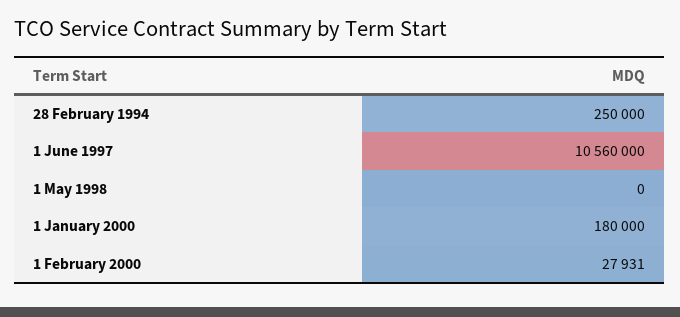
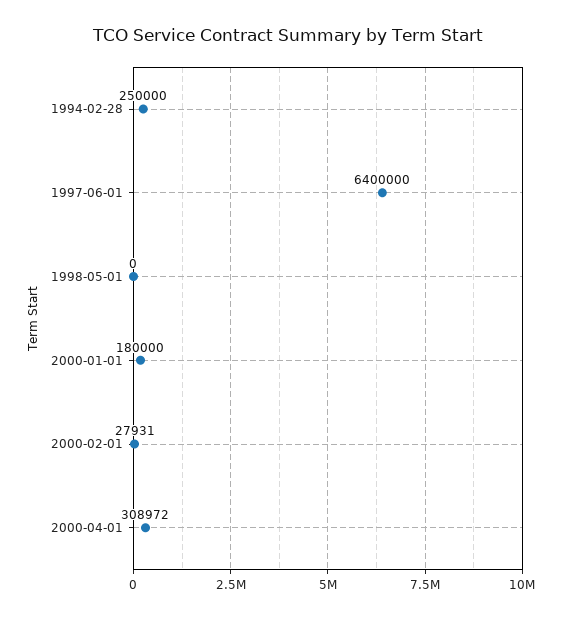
1 June 1997: 10560000 -> 6400000
2000-04-01: none -> 308972

